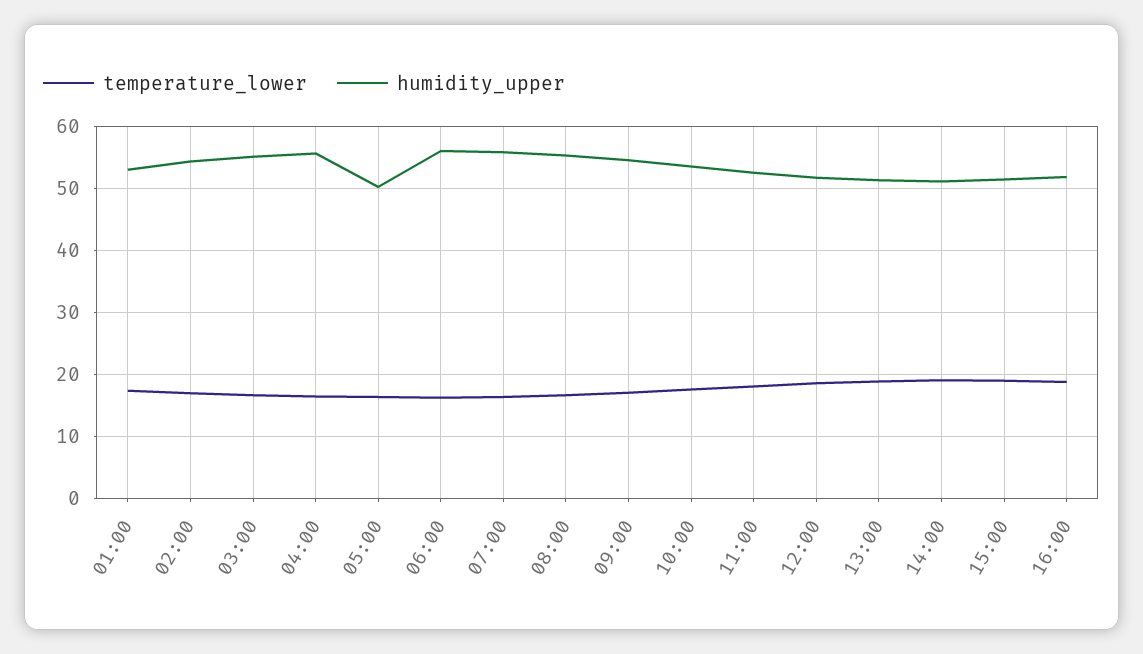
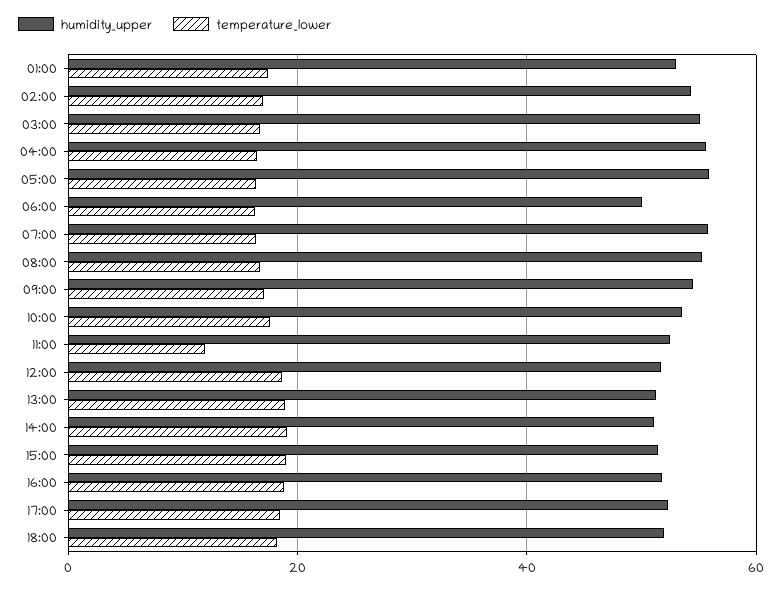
humidity_upper, 05:00: 50 -> 56
humidity_upper, 06:00: 56 -> 50
temperature_lower, 11:00: 18 -> 12
humidity_upper, 17:00: none -> 52
temperature_lower, 17:00: none -> 18
humidity_upper, 18:00: none -> 52
temperature_lower, 18:00: none -> 18

